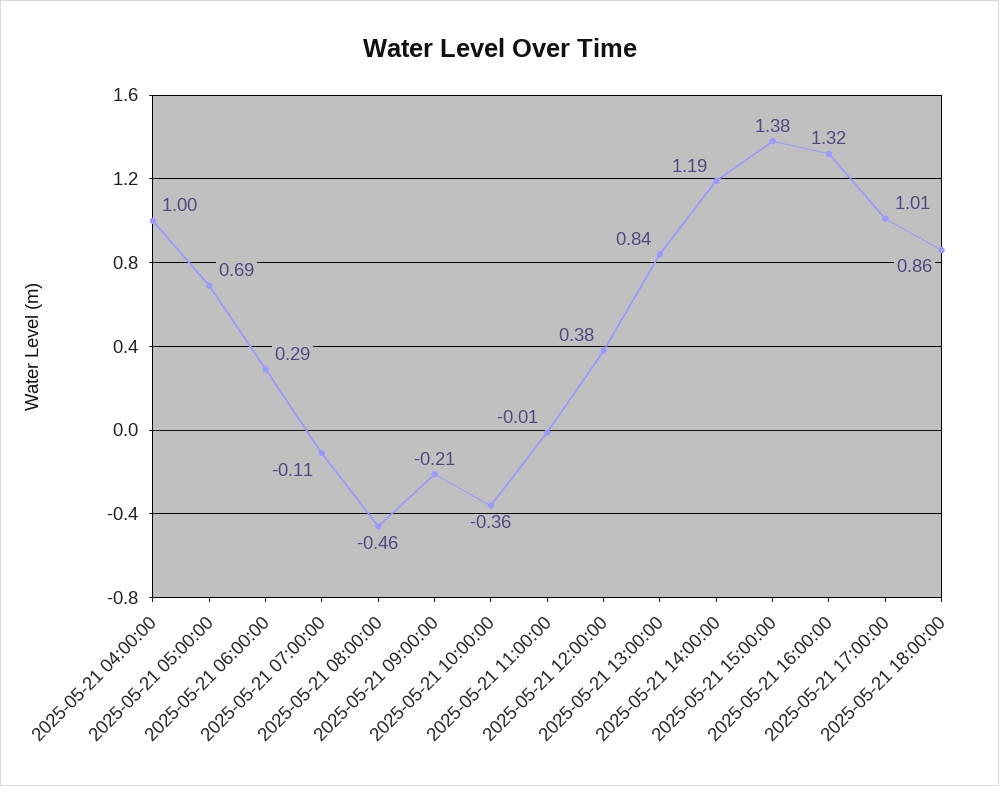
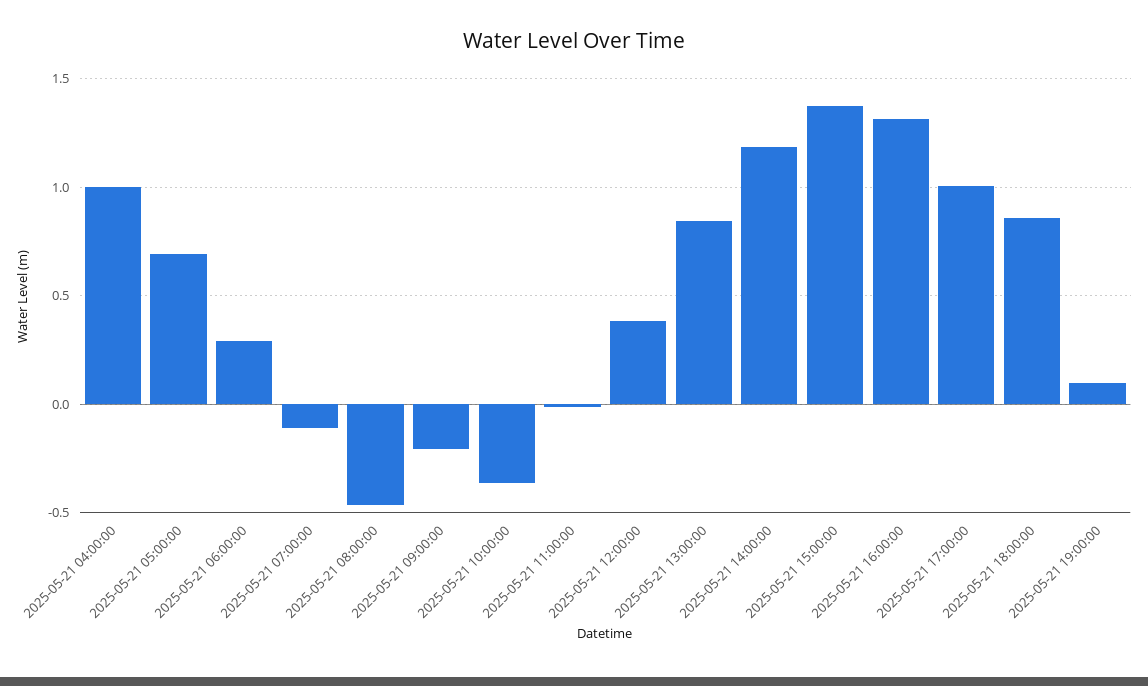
2025-05-21 19:00:00: none -> 0.1

